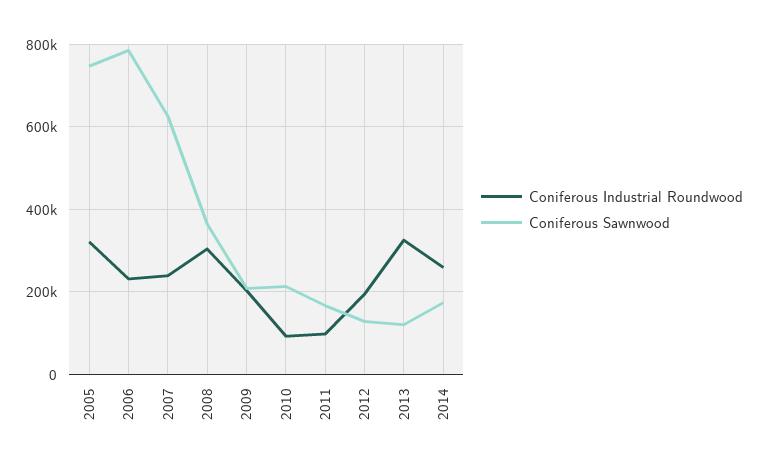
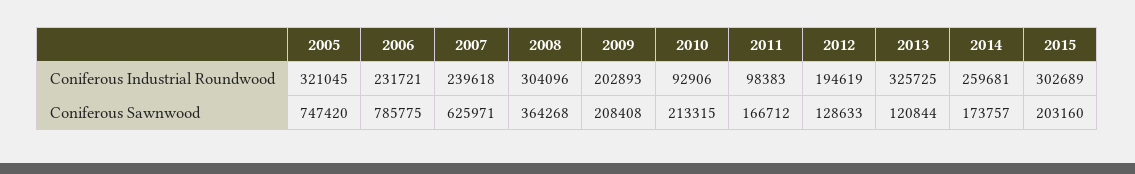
Coniferous Industrial Roundwood, 2015: none -> 302689
Coniferous Sawnwood, 2015: none -> 203160

